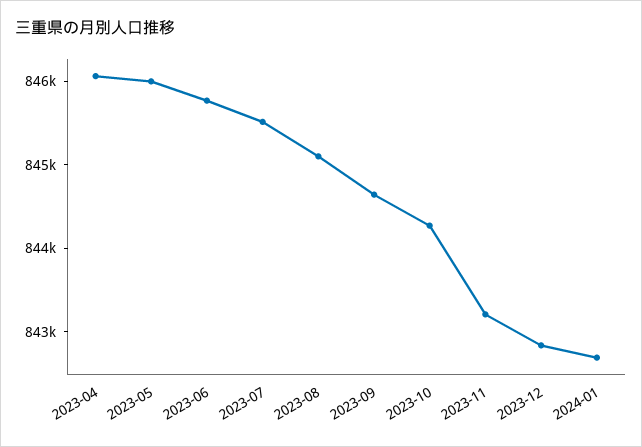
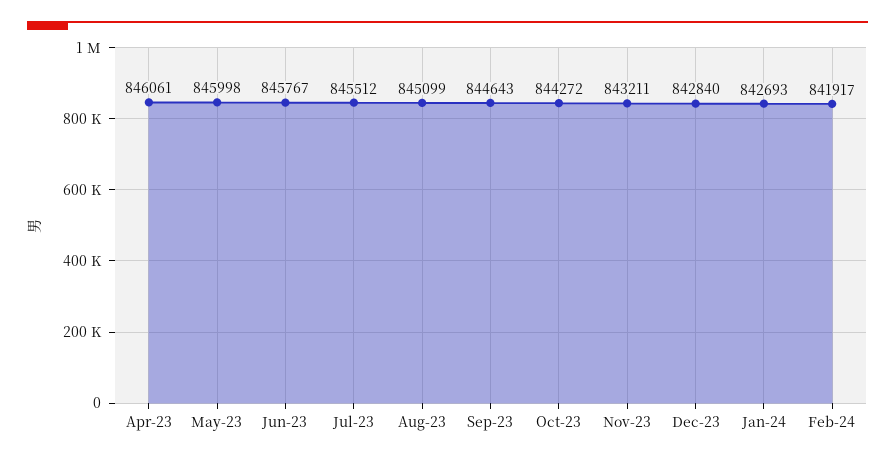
Feb-24: none -> 841917

